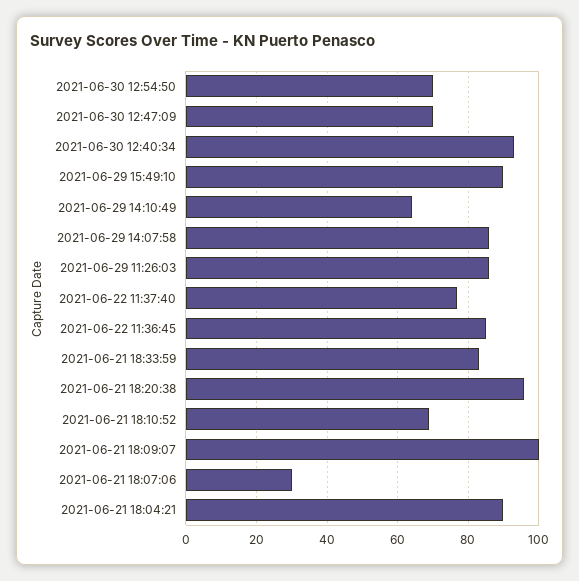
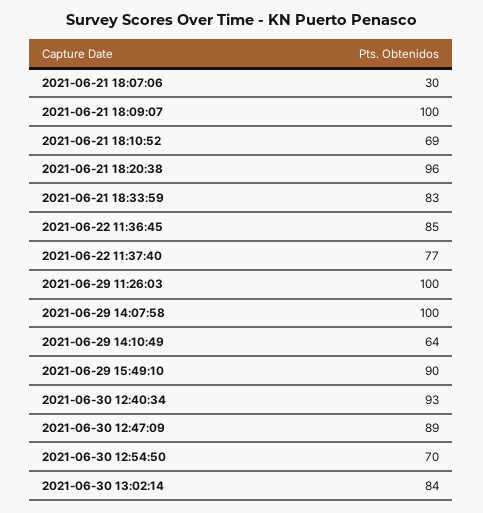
2021-06-30 12:47:09: 70 -> 89
2021-06-29 14:07:58: 85 -> 100
2021-06-29 11:26:03: 85 -> 100
2021-06-21 18:04:21: 90 -> none
2021-06-30 13:02:14: none -> 84

